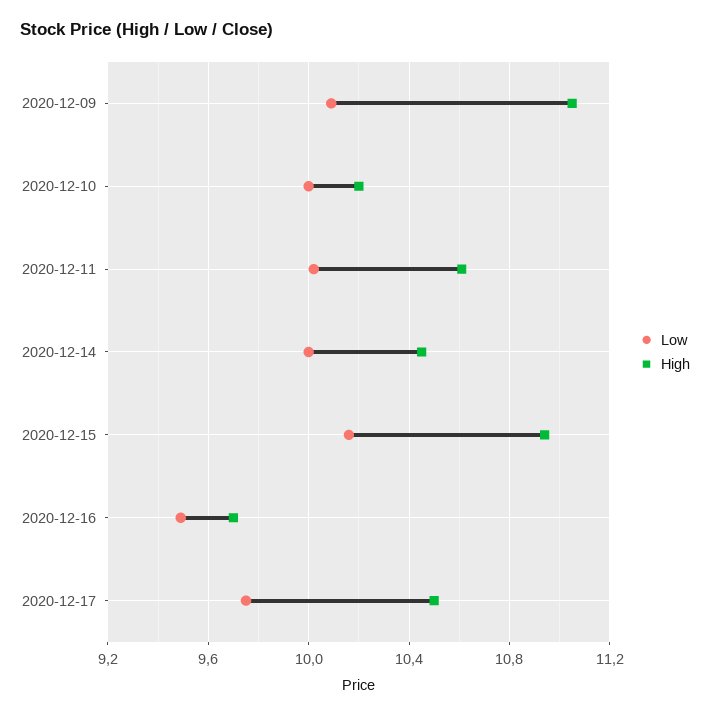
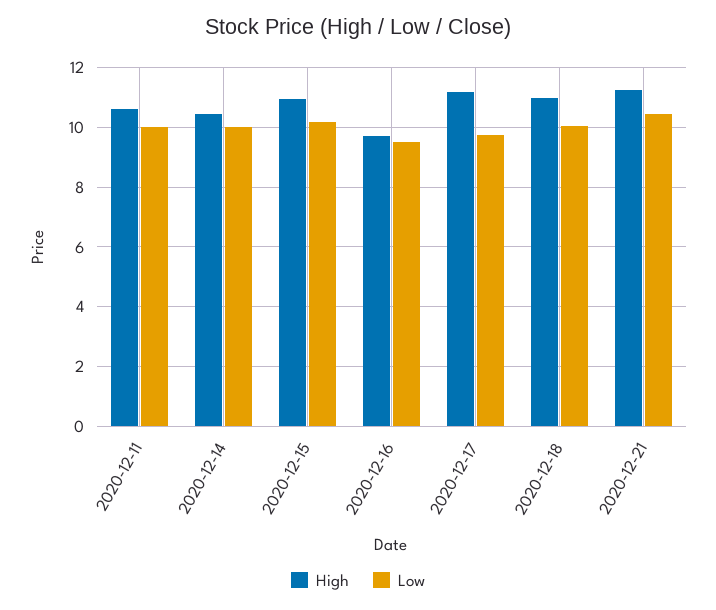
Low, 2020-12-09: 10.1 -> none
High, 2020-12-09: 11.05 -> none
Low, 2020-12-10: 10 -> none
High, 2020-12-10: 10.2 -> none
High, 2020-12-17: 10.5 -> 11.25
High, 2020-12-18: none -> 11
Low, 2020-12-18: none -> 10
High, 2020-12-21: none -> 11.25
Low, 2020-12-21: none -> 10.5

